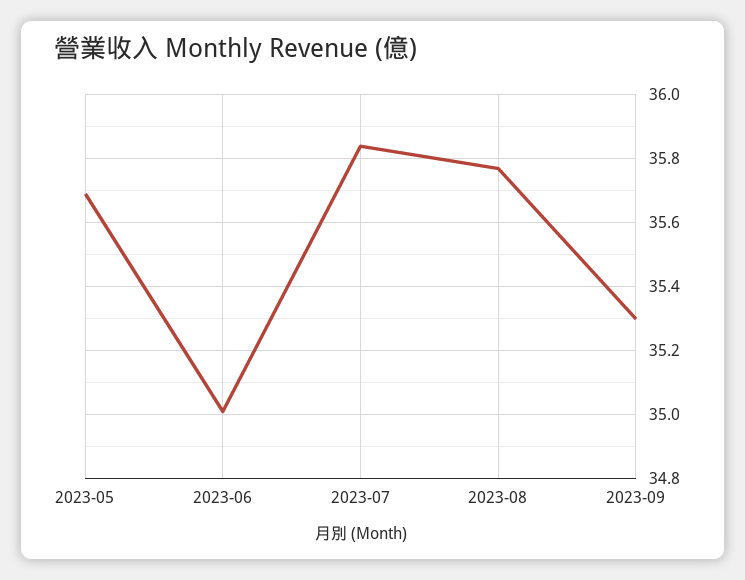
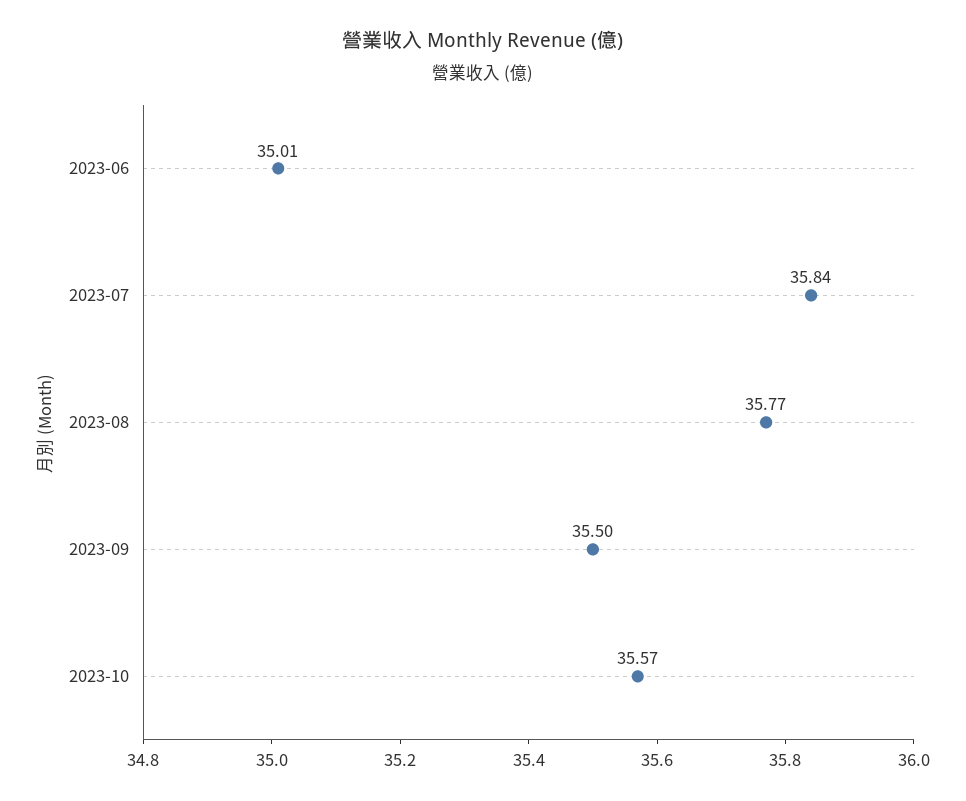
2023-05: 35.7 -> none
2023-09: 35.3 -> 35.5
2023-10: none -> 35.57

